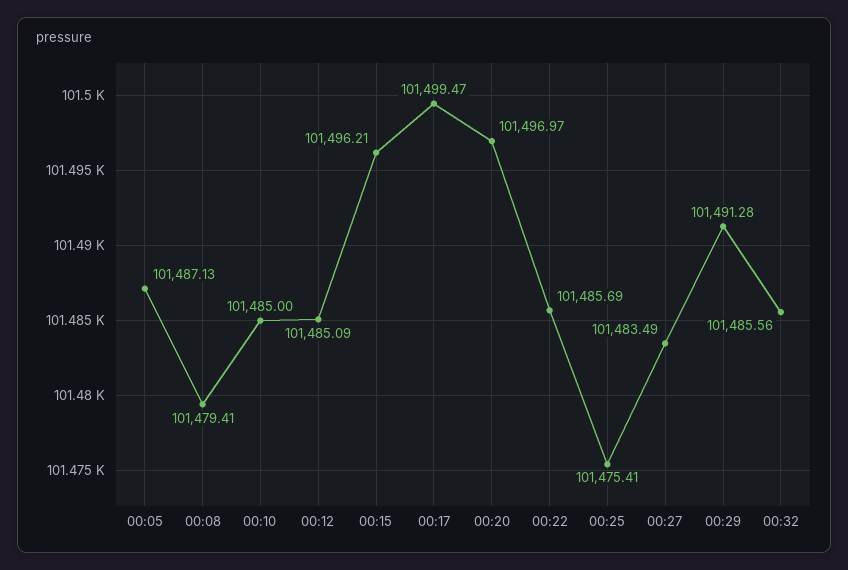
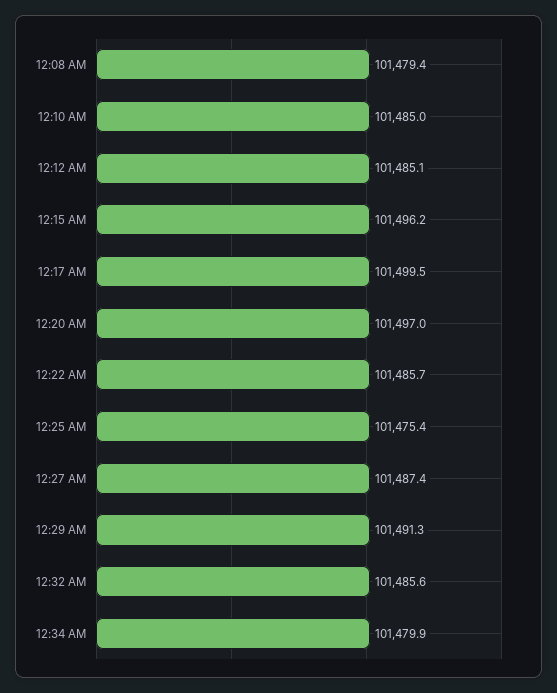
00:05: 101487.13 -> none
00:27: 101483.49 -> 101487.4
12:34 AM: none -> 101479.9

